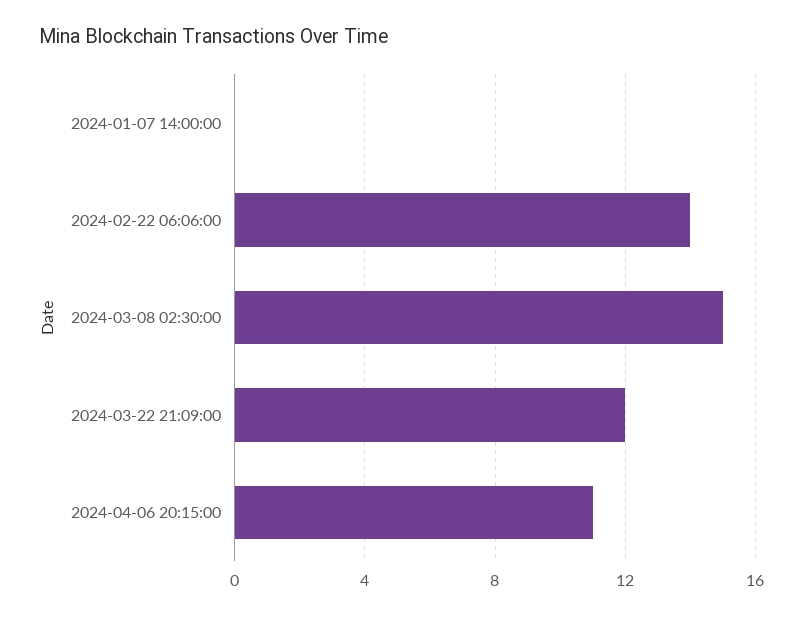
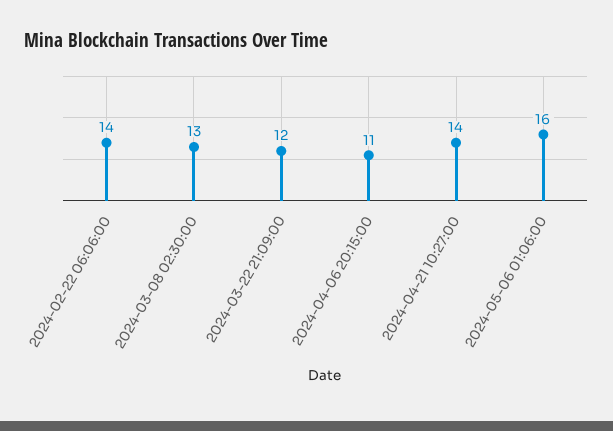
2024-01-07 14:00:00: 0 -> none
2024-03-08 02:30:00: 15 -> 13
2024-04-21 10:27:00: none -> 14
2024-05-06 01:06:00: none -> 16

